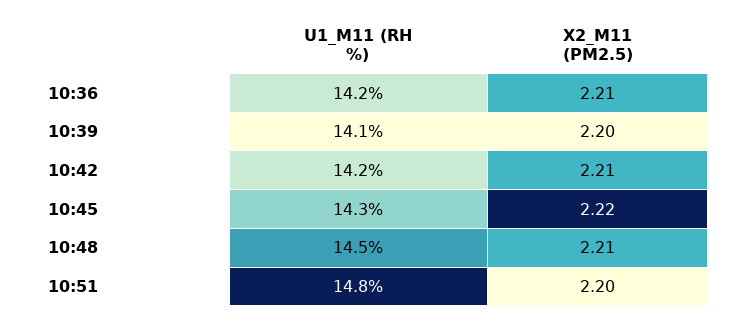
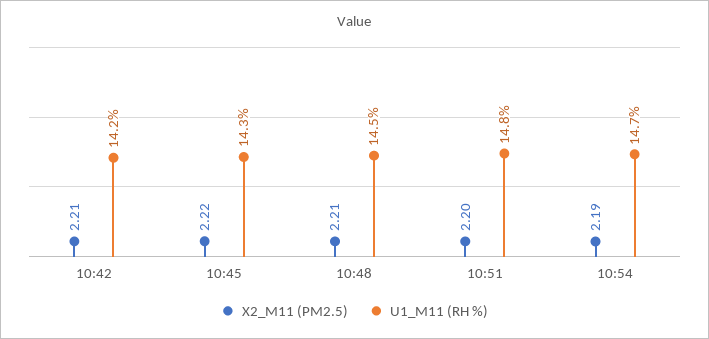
U1_M11 (RH %), 10:36: 14.2 -> none
X2_M11 (PM2.5), 10:36: 2.21 -> none
U1_M11 (RH %), 10:39: 14.1 -> none
X2_M11 (PM2.5), 10:39: 2.2 -> none
X2_M11 (PM2.5), 10:54: none -> 2.19
U1_M11 (RH %), 10:54: none -> 14.7

